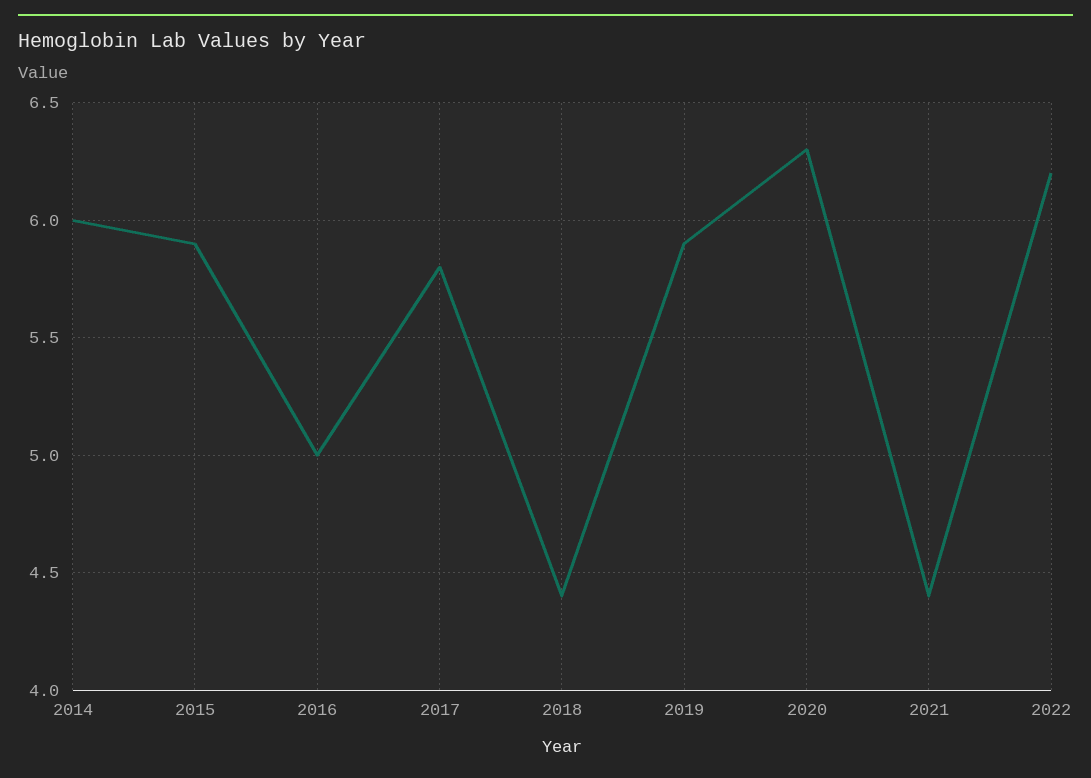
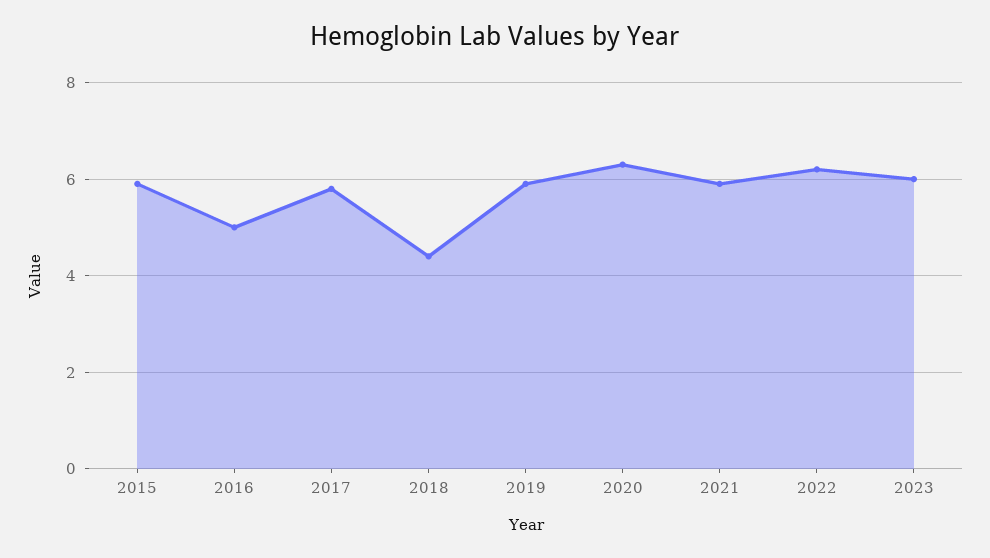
2014: 6 -> none
2021: 4.4 -> 6
2023: none -> 6

